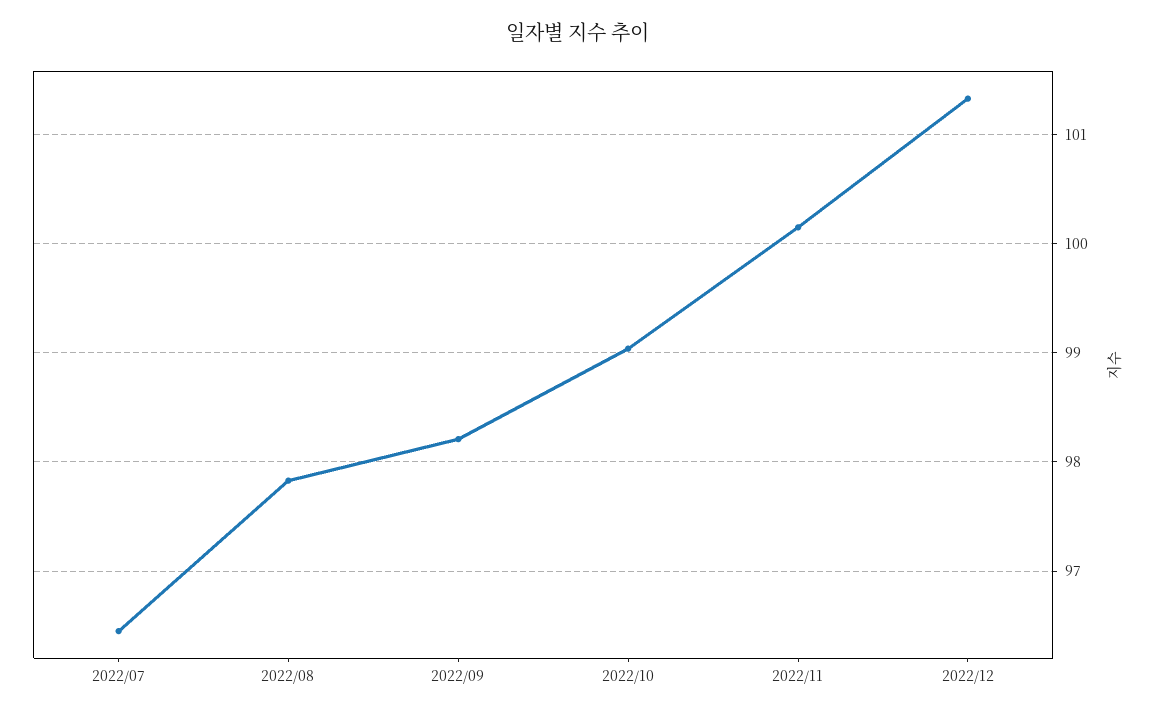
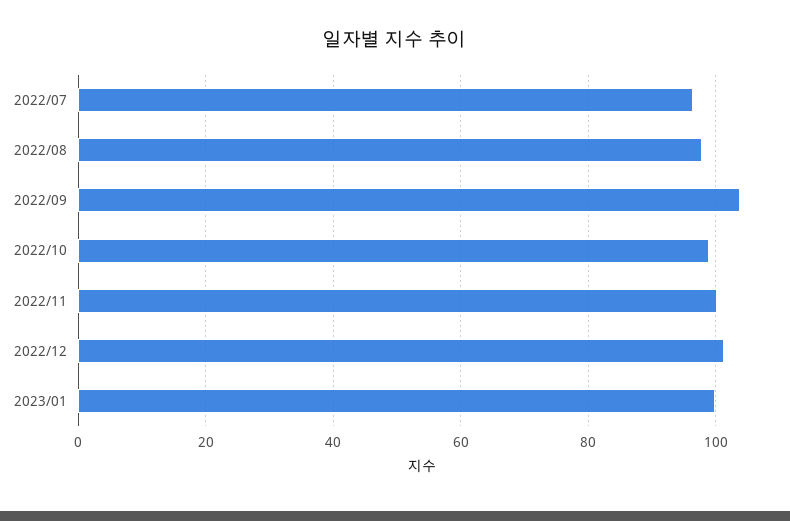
2022/09: 98.2 -> 104
2023/01: none -> 100

